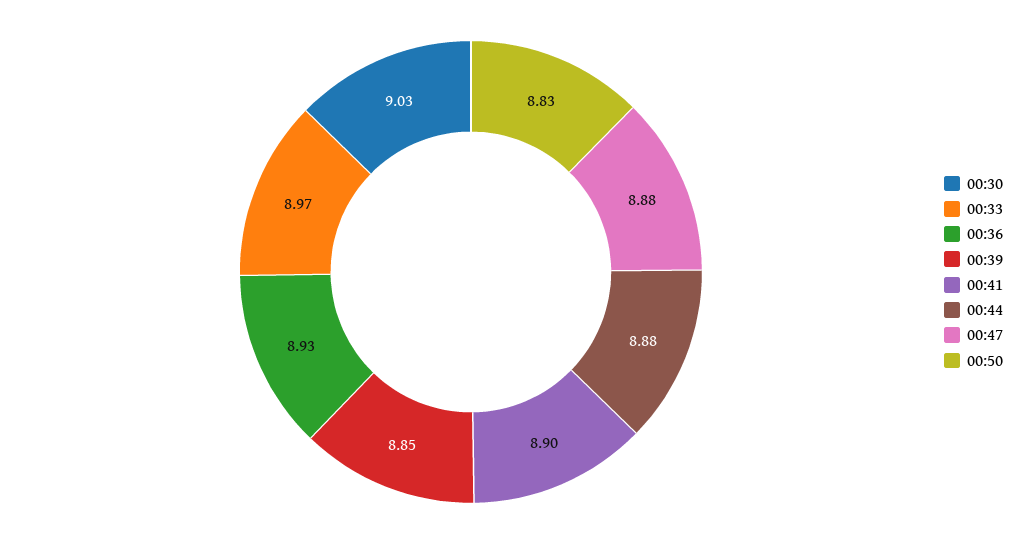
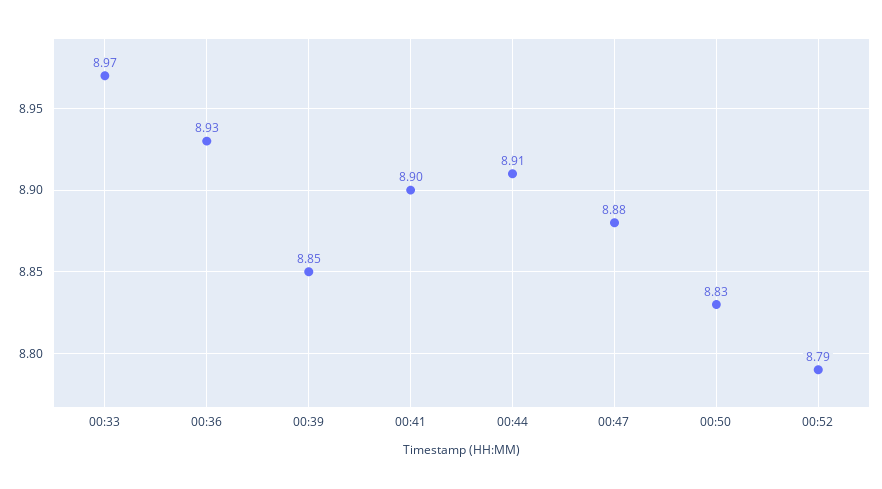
00:30: 9.03 -> none
00:44: 8.88 -> 8.91
00:52: none -> 8.79

